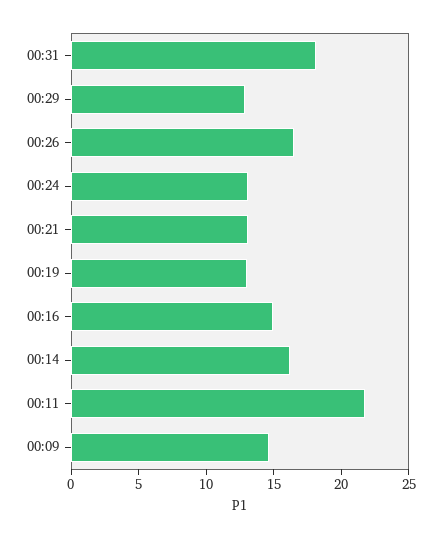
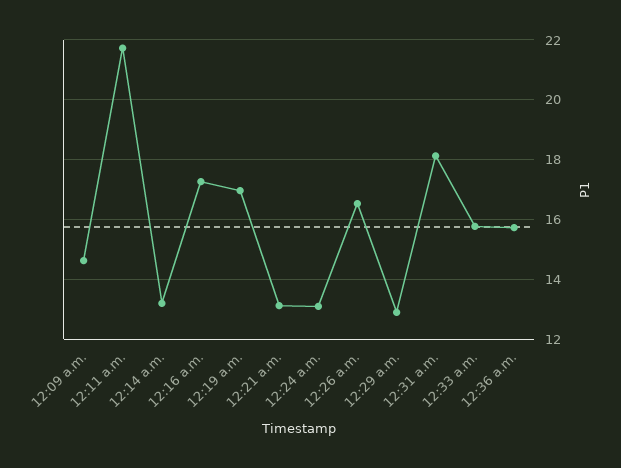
00:19: 13 -> 17
00:16: 15 -> 17.25
00:14: 16 -> 13.25
12:33 a.m.: none -> 15.75
12:36 a.m.: none -> 15.75

